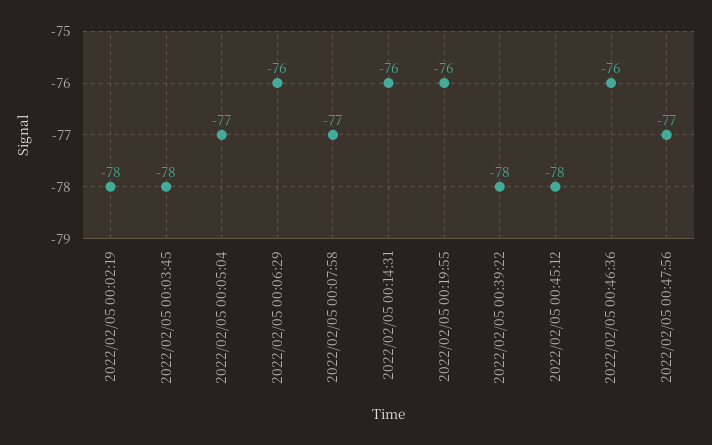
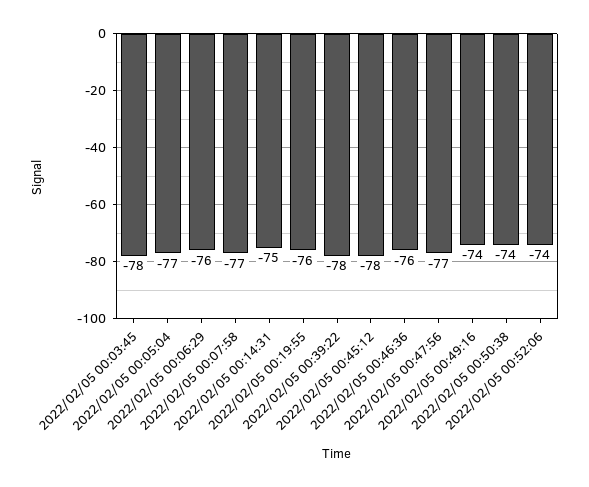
2022/02/05 00:02:19: -78 -> none
2022/02/05 00:14:31: -76 -> -75
2022/02/05 00:49:16: none -> -74
2022/02/05 00:50:38: none -> -74
2022/02/05 00:52:06: none -> -74

